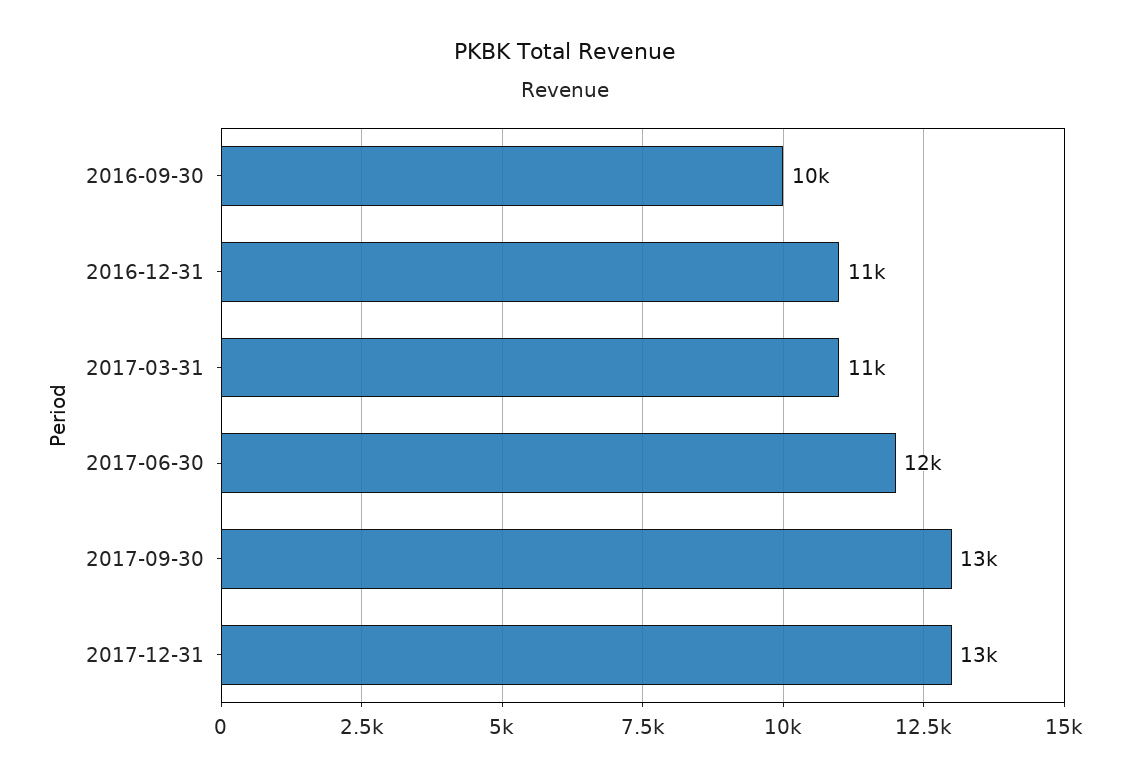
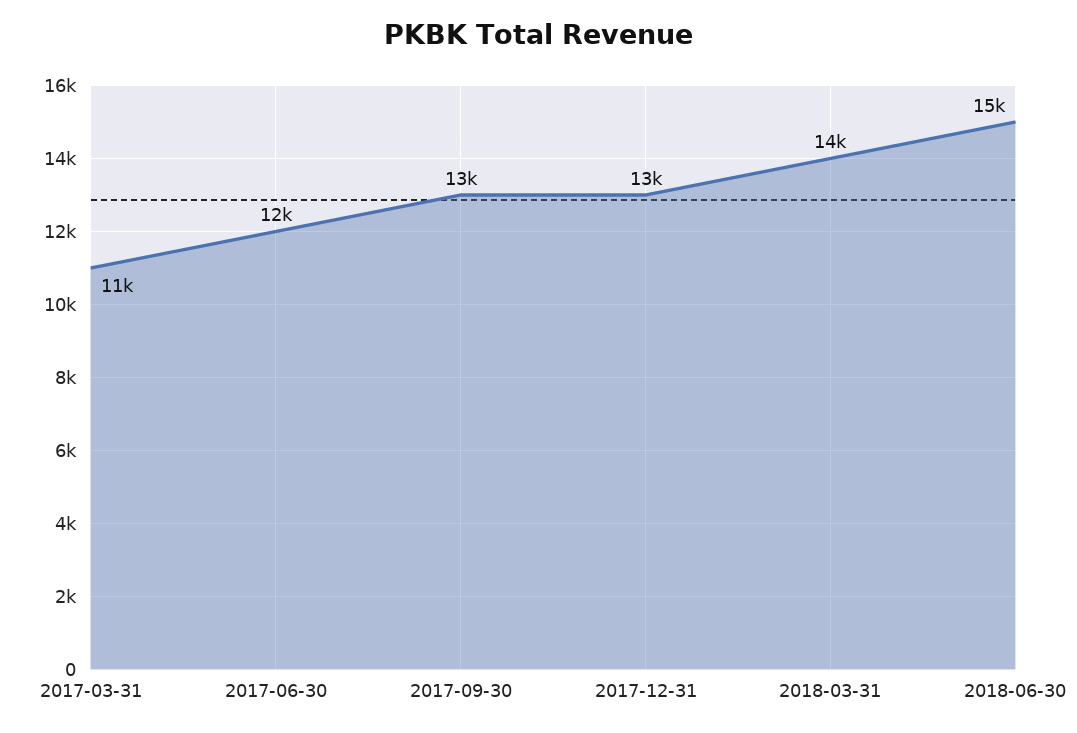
2016-09-30: 10000 -> none
2016-12-31: 11000 -> none
2018-03-31: none -> 14000
2018-06-30: none -> 15000

